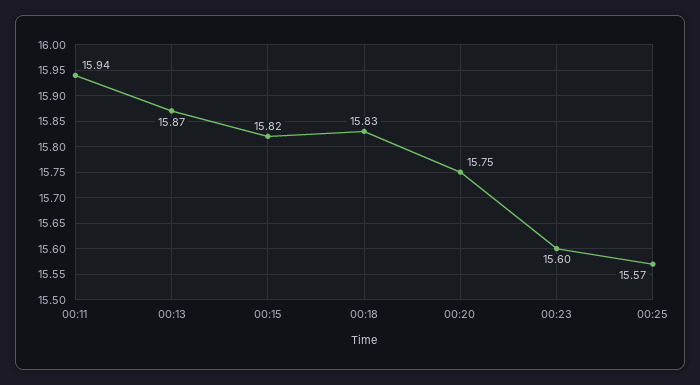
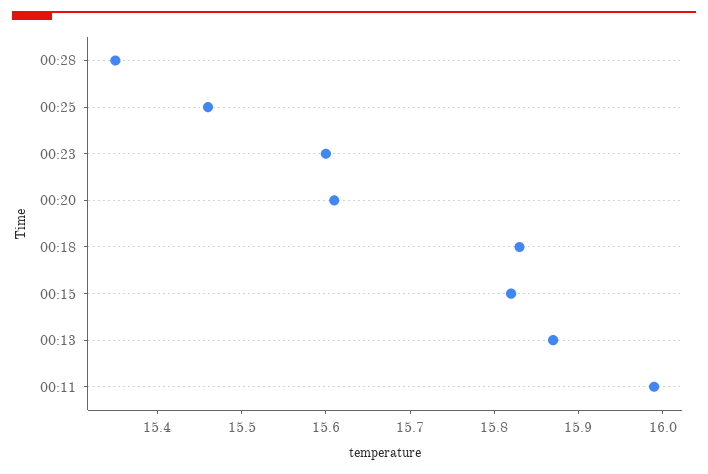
00:11: 15.94 -> 15.99
00:20: 15.75 -> 15.61
00:25: 15.57 -> 15.46
00:28: none -> 15.35

